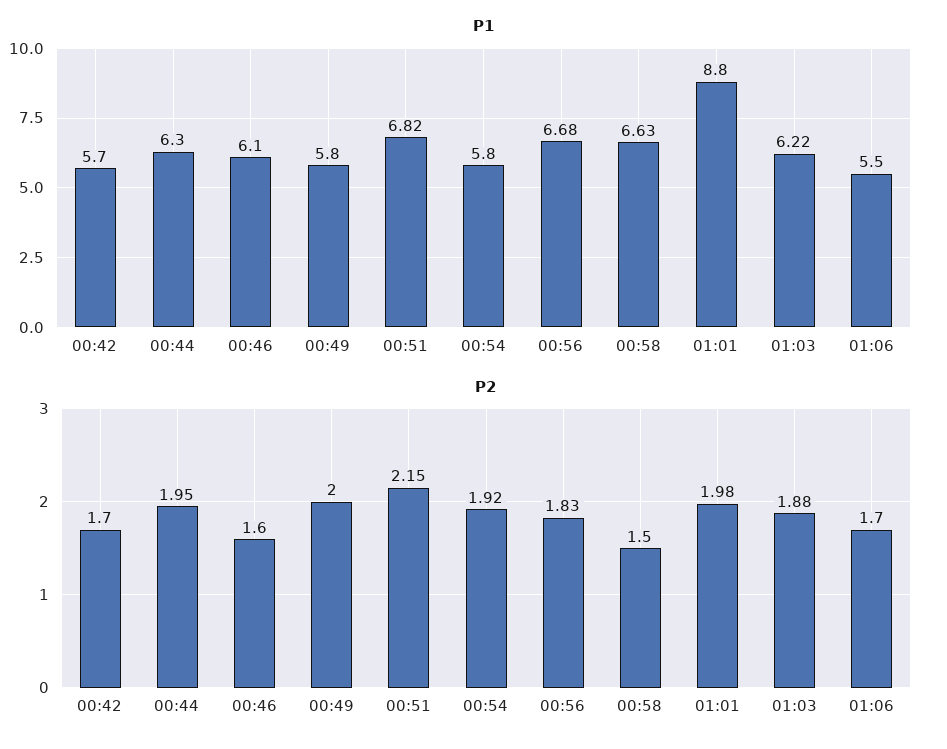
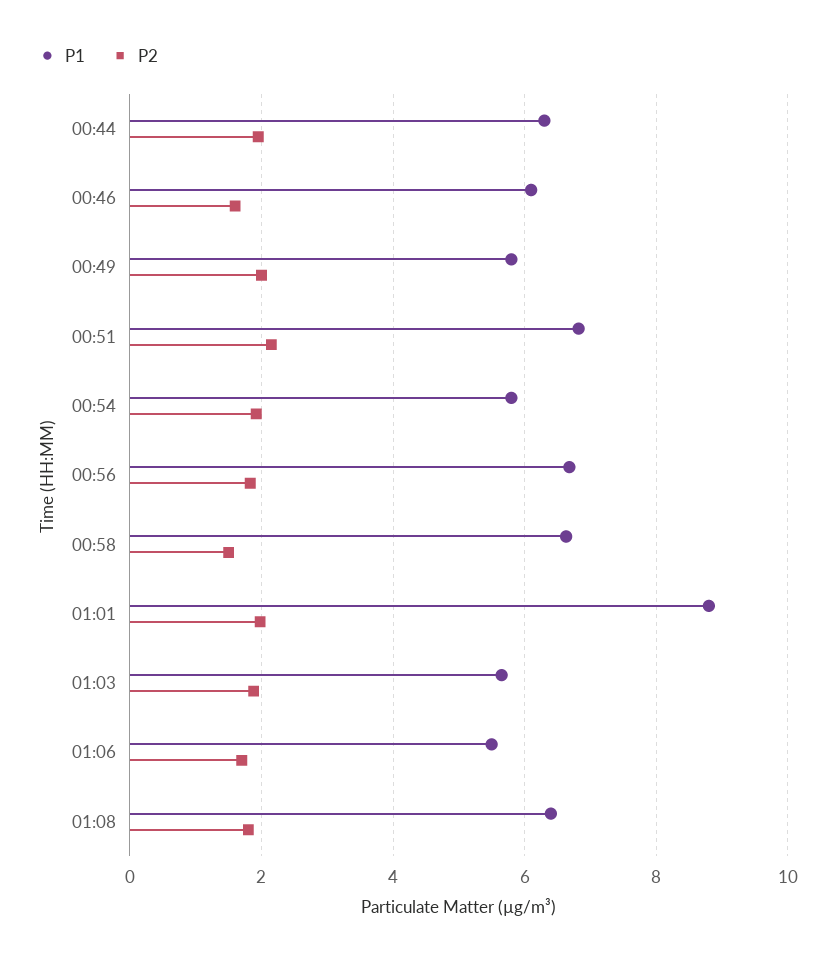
P1, 00:42: 5.7 -> none
P1, 01:03: 6.22 -> 5.6
P2, 00:42: 1.7 -> none
P1, 01:08: none -> 6.4
P2, 01:08: none -> 1.8

